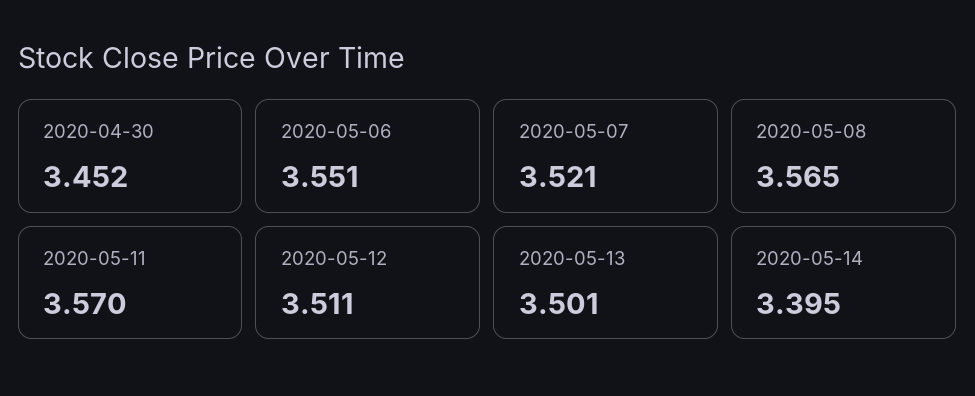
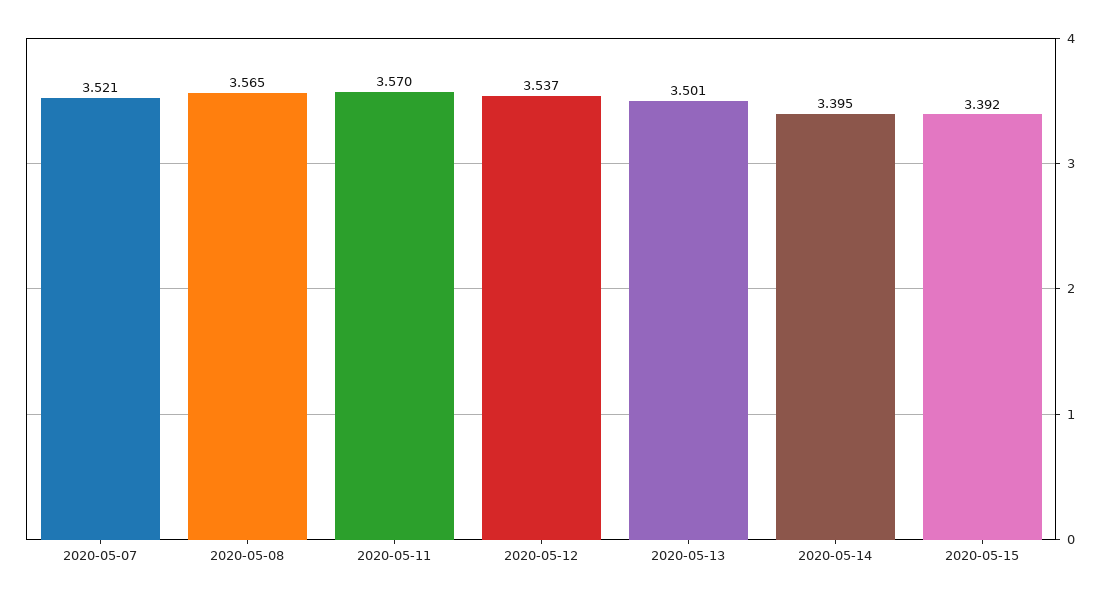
2020-04-30: 3.452 -> none
2020-05-06: 3.551 -> none
2020-05-12: 3.511 -> 3.537
2020-05-15: none -> 3.392

